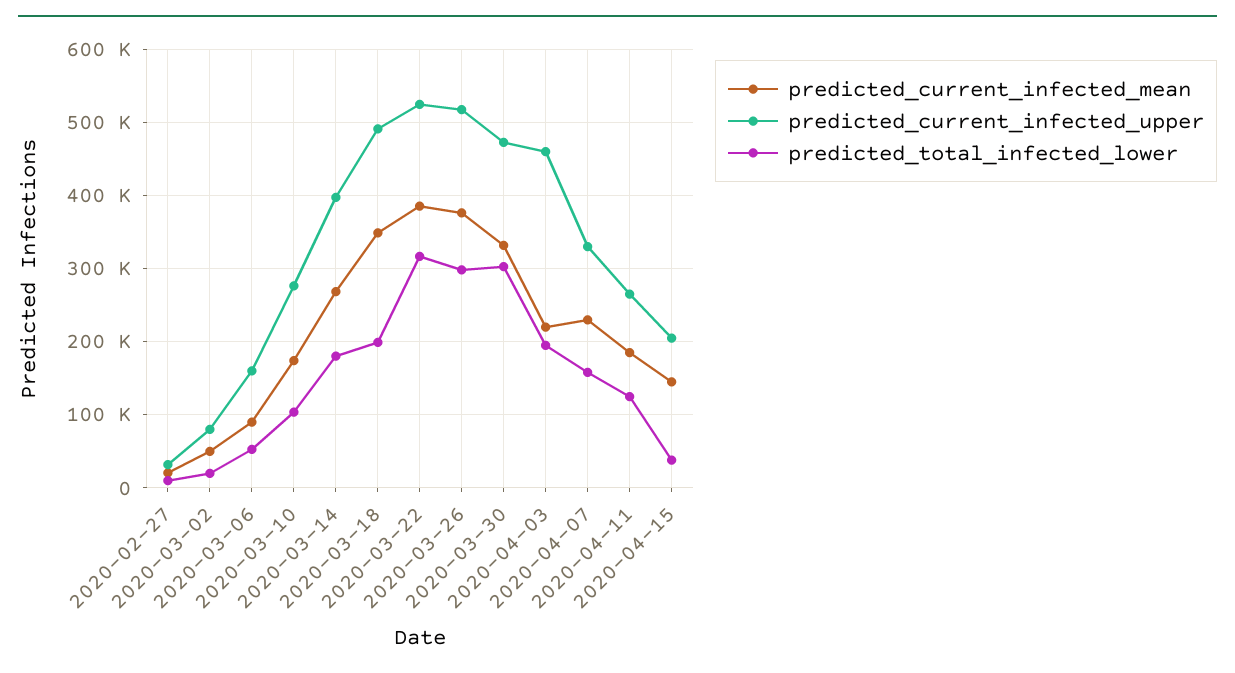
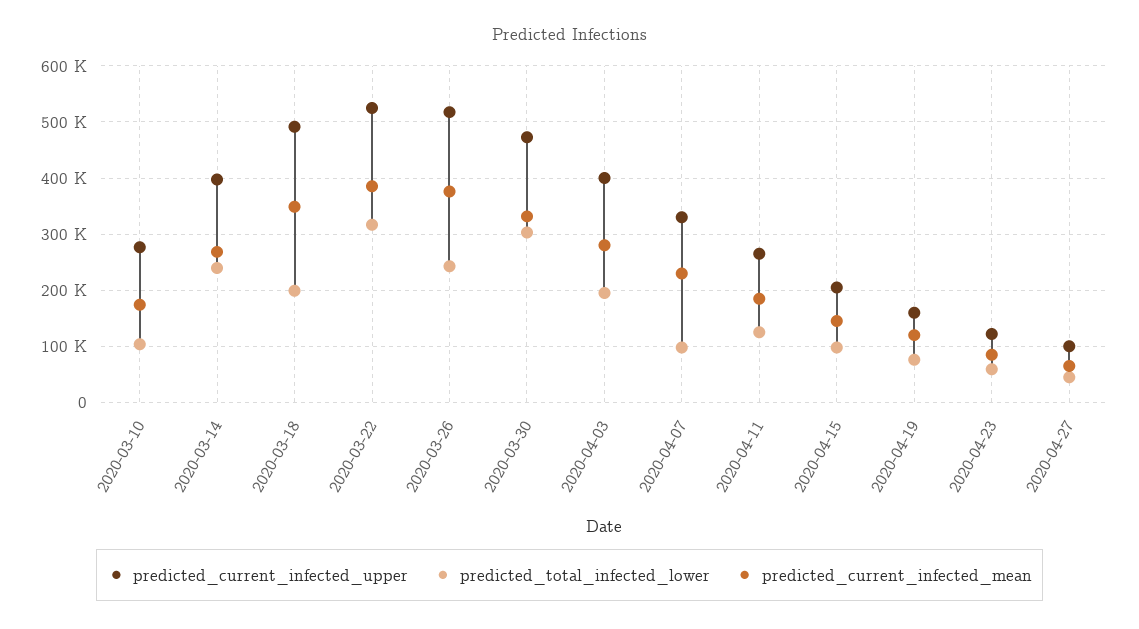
predicted_current_infected_mean, 2020-02-27: 20000 -> none
predicted_current_infected_upper, 2020-02-27: 30000 -> none
predicted_total_infected_lower, 2020-02-27: 10000 -> none
predicted_current_infected_mean, 2020-03-02: 50000 -> none
predicted_current_infected_upper, 2020-03-02: 80000 -> none
predicted_total_infected_lower, 2020-03-02: 20000 -> none
predicted_current_infected_mean, 2020-03-06: 90000 -> none
predicted_current_infected_upper, 2020-03-06: 160000 -> none
predicted_total_infected_lower, 2020-03-06: 50000 -> none
predicted_total_infected_lower, 2020-03-14: 180000 -> 240000
predicted_total_infected_lower, 2020-03-26: 300000 -> 240000
predicted_current_infected_mean, 2020-04-03: 220000 -> 280000
predicted_current_infected_upper, 2020-04-03: 460000 -> 400000
predicted_total_infected_lower, 2020-04-07: 160000 -> 100000
predicted_total_infected_lower, 2020-04-15: 40000 -> 100000
predicted_current_infected_upper, 2020-04-19: none -> 160000
predicted_total_infected_lower, 2020-04-19: none -> 80000
predicted_current_infected_mean, 2020-04-19: none -> 120000
predicted_current_infected_upper, 2020-04-23: none -> 120000
predicted_total_infected_lower, 2020-04-23: none -> 60000
predicted_current_infected_mean, 2020-04-23: none -> 80000
predicted_current_infected_upper, 2020-04-27: none -> 100000
predicted_total_infected_lower, 2020-04-27: none -> 40000
predicted_current_infected_mean, 2020-04-27: none -> 60000

